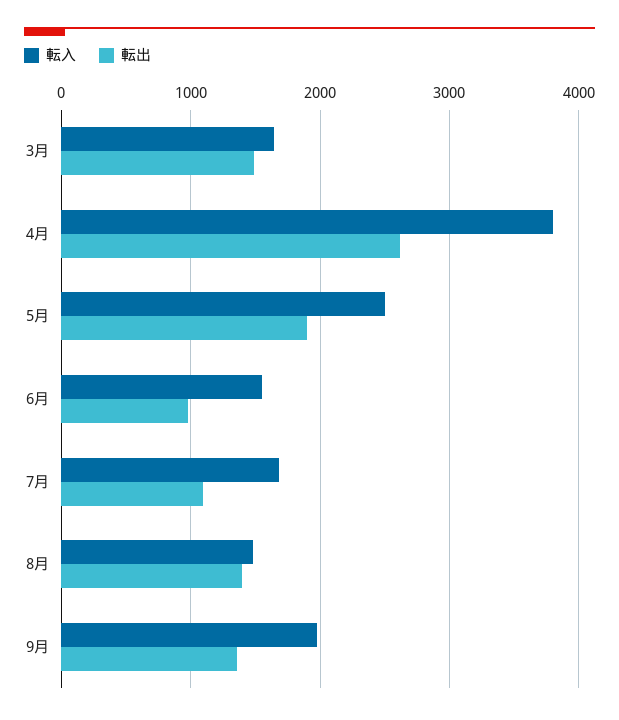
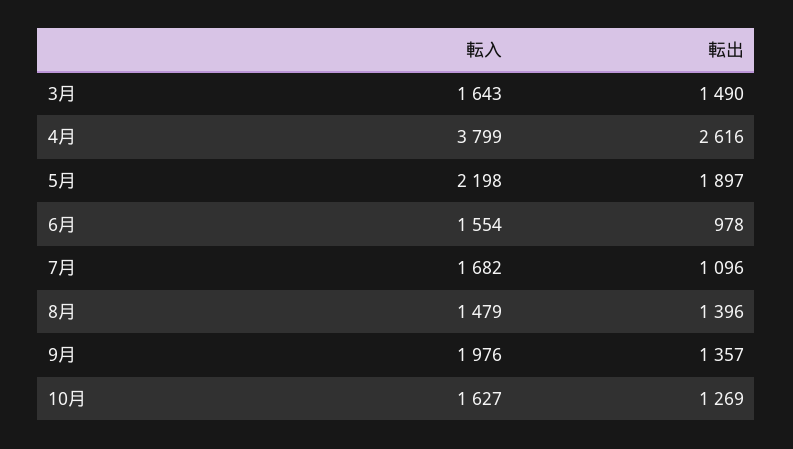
転入, 5月: 2500 -> 2198
転入, 10月: none -> 1627
転出, 10月: none -> 1269

